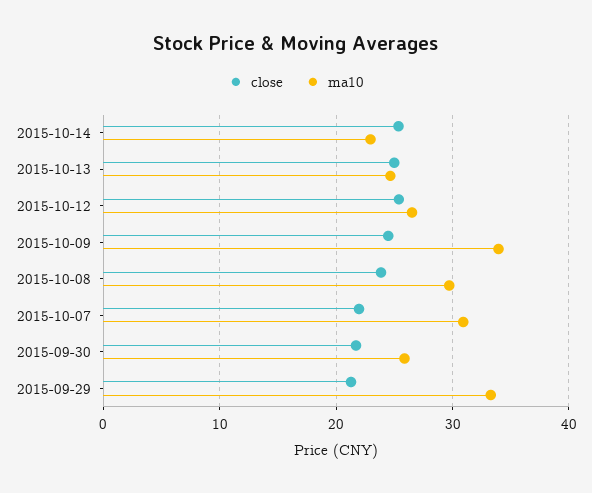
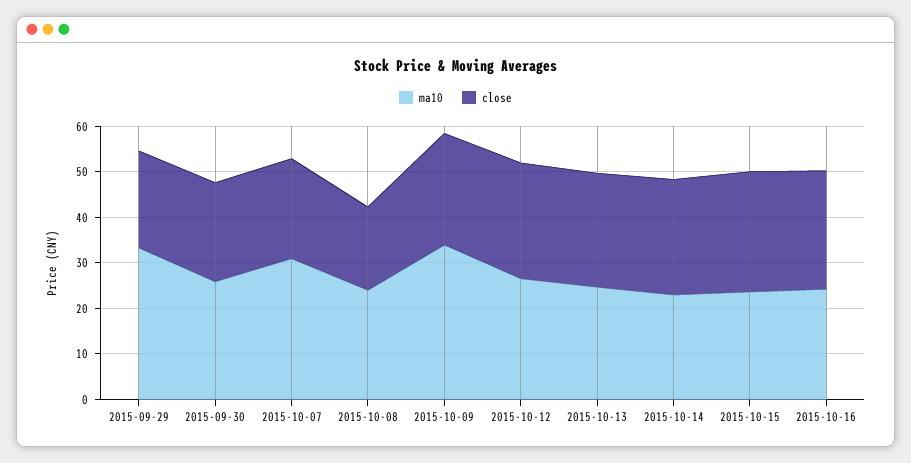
close, 2015-10-08: 24 -> 18
ma10, 2015-10-08: 30 -> 24
ma10, 2015-10-15: none -> 24
close, 2015-10-15: none -> 26
ma10, 2015-10-16: none -> 24
close, 2015-10-16: none -> 26

